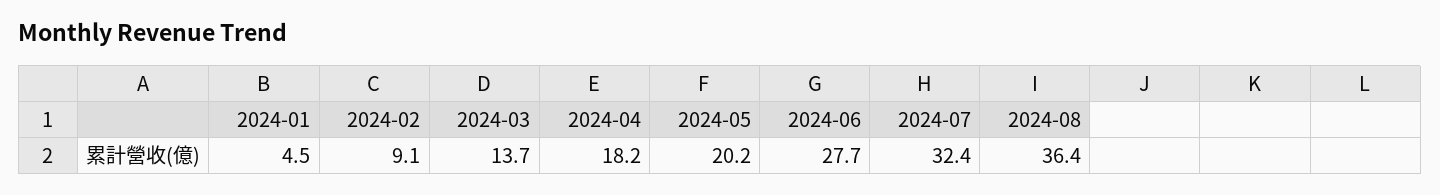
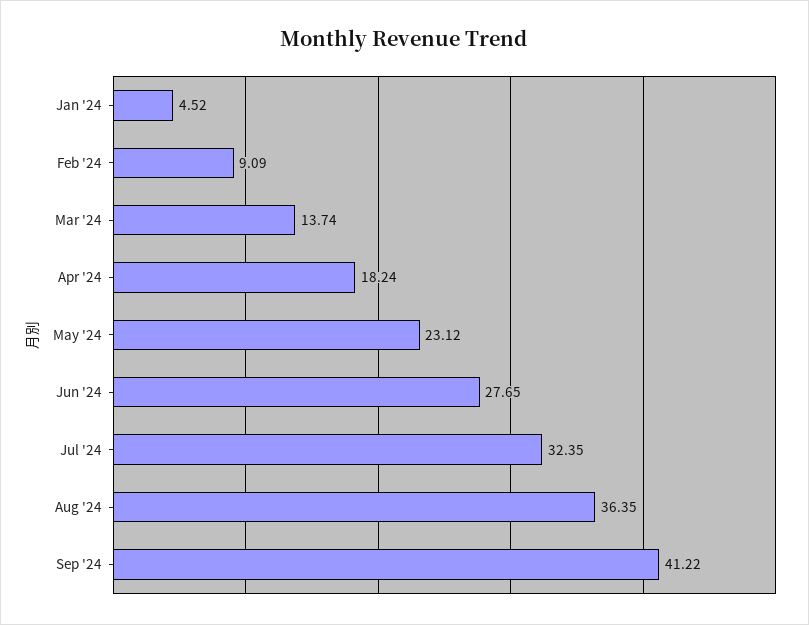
2024-05: 20.2 -> 23.12
Sep '24: none -> 41.22

